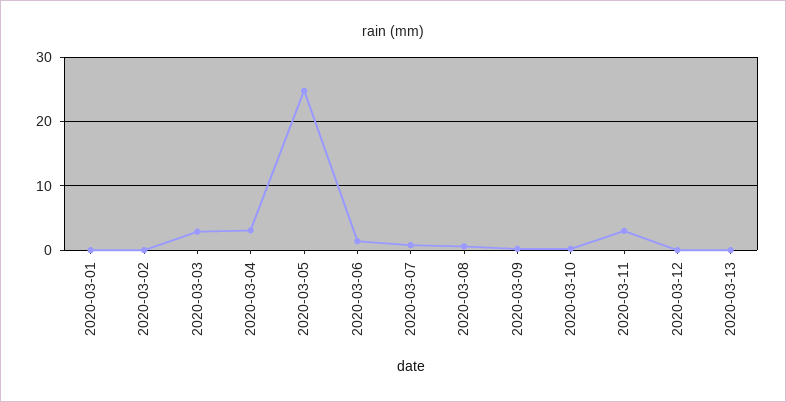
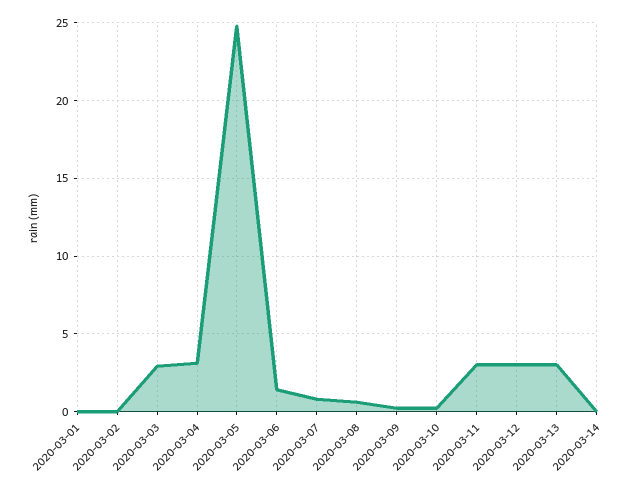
2020-03-12: 0 -> 3
2020-03-13: 0 -> 3
2020-03-14: none -> 0

